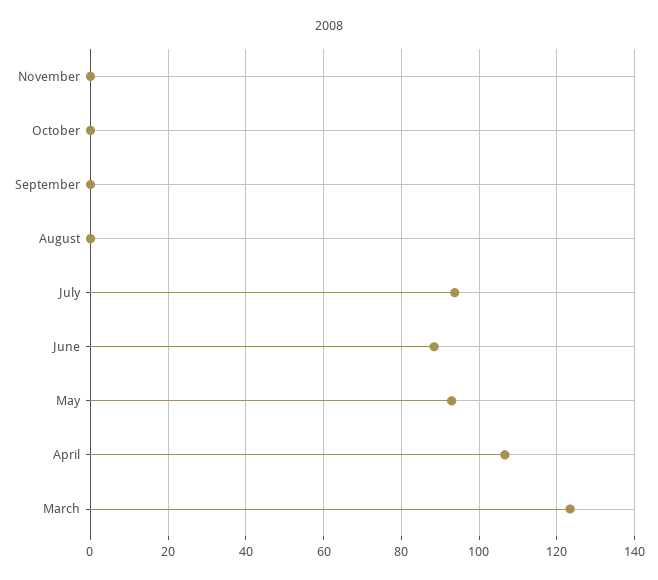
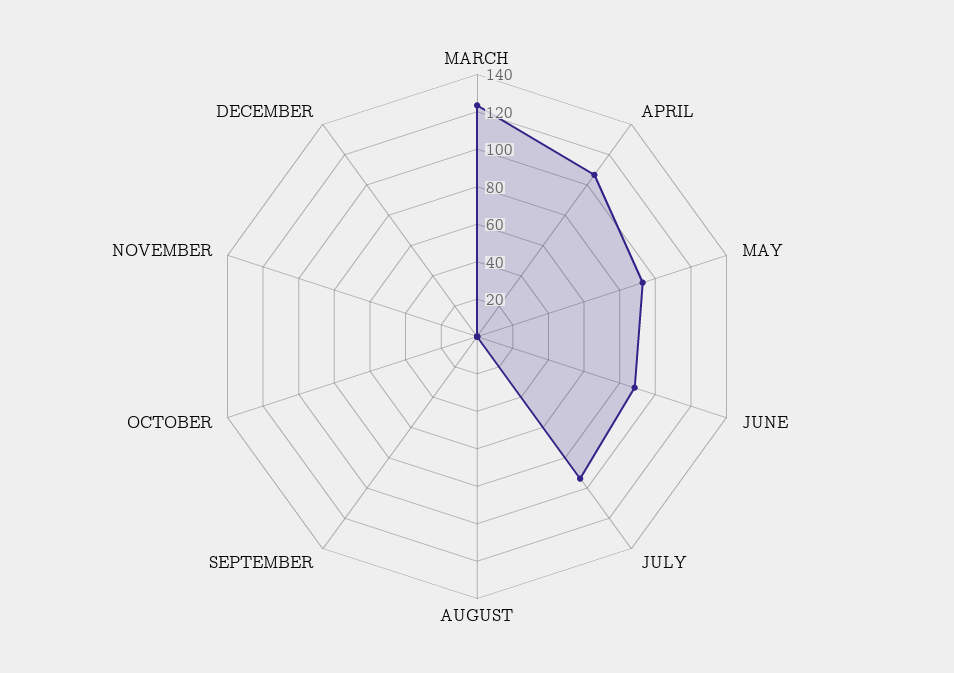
DECEMBER: none -> 0

